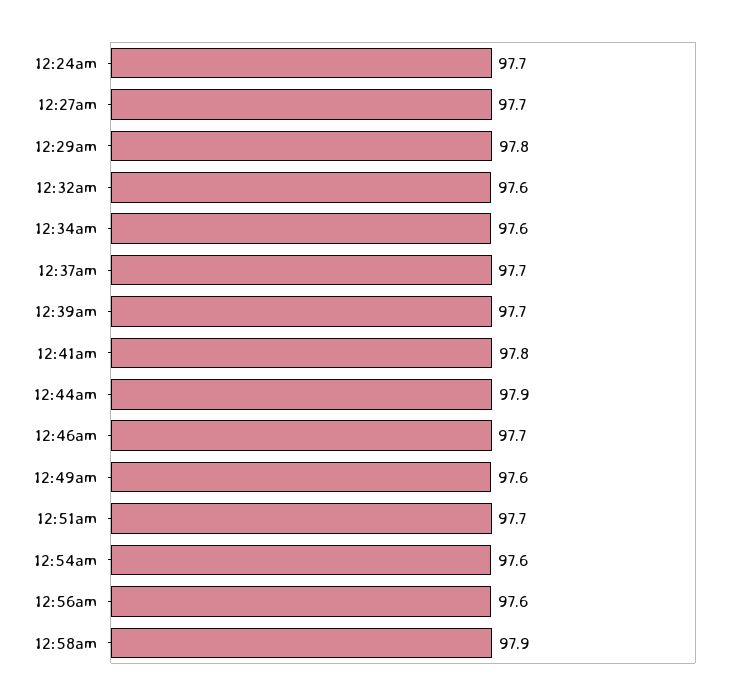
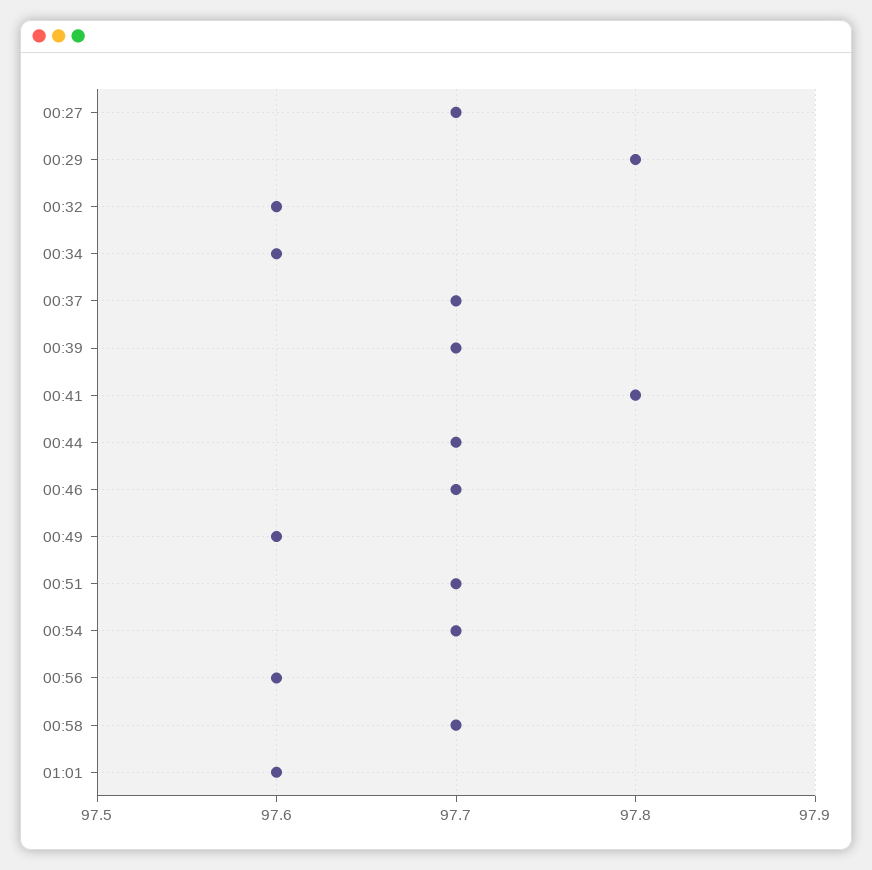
12:24am: 97.7 -> none
12:44am: 97.9 -> 97.7
12:54am: 97.6 -> 97.7
12:58am: 97.9 -> 97.7
01:01: none -> 97.6

